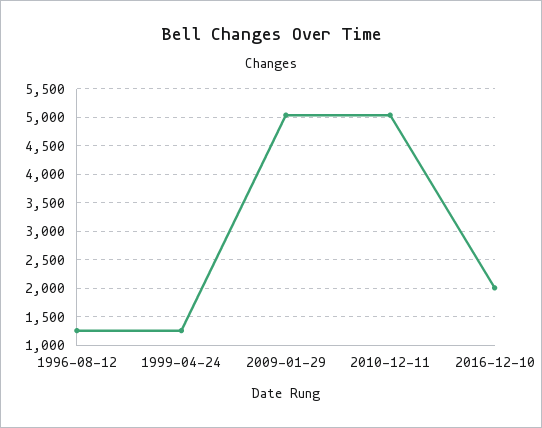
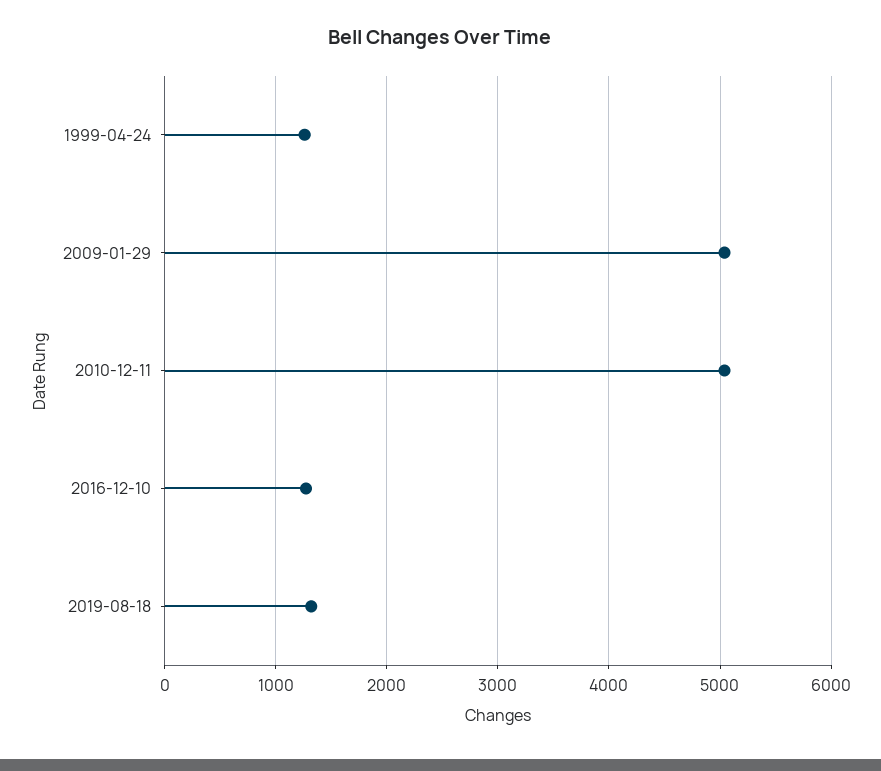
1996-08-12: 1250 -> none
2016-12-10: 2000 -> 1300
2019-08-18: none -> 1300

